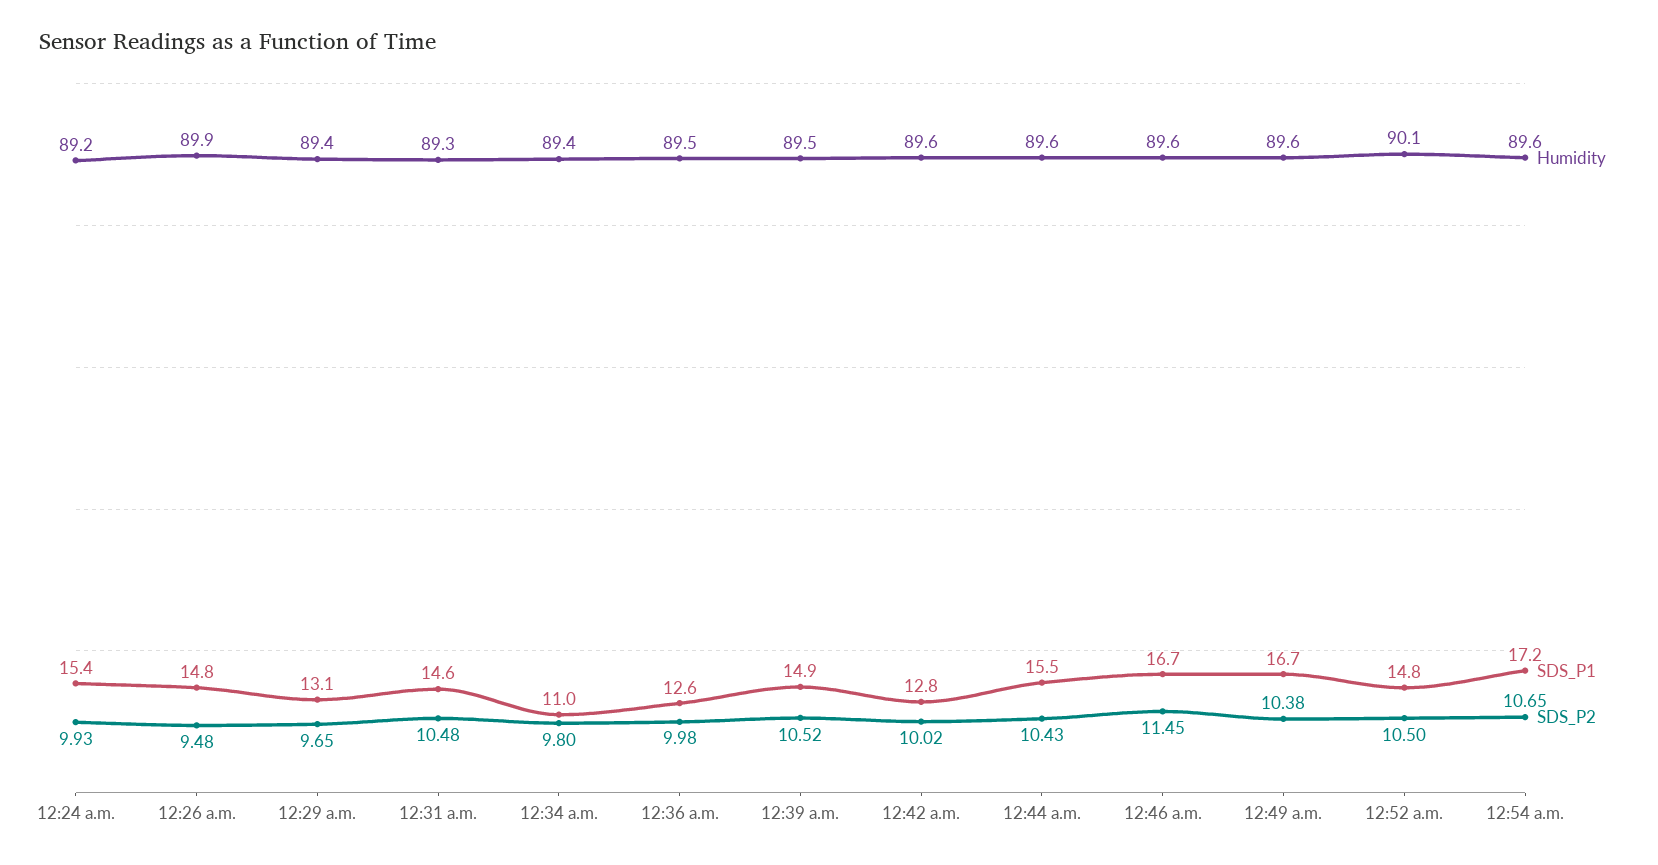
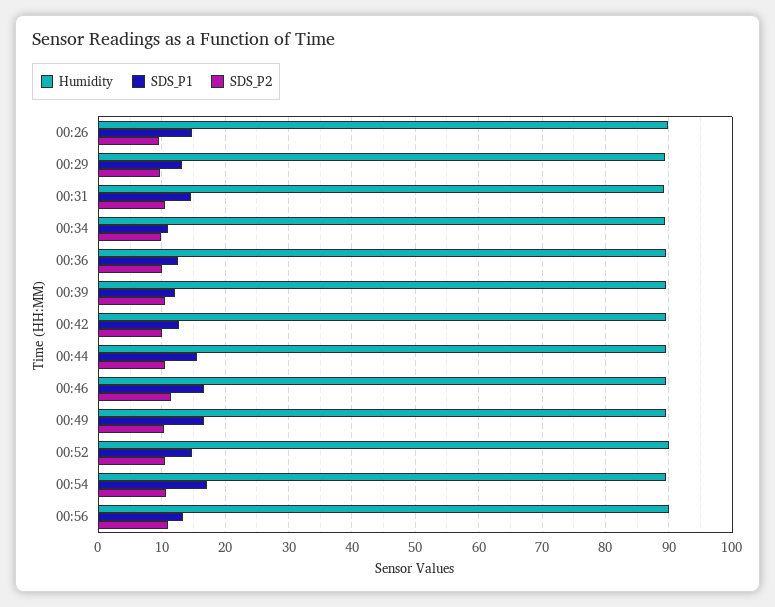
Humidity, 12:24 a.m.: 89.2 -> none
SDS_P1, 12:24 a.m.: 15.4 -> none
SDS_P2, 12:24 a.m.: 9.93 -> none
SDS_P1, 12:39 a.m.: 14.9 -> 12
Humidity, 00:56: none -> 90
SDS_P1, 00:56: none -> 13
SDS_P2, 00:56: none -> 11

